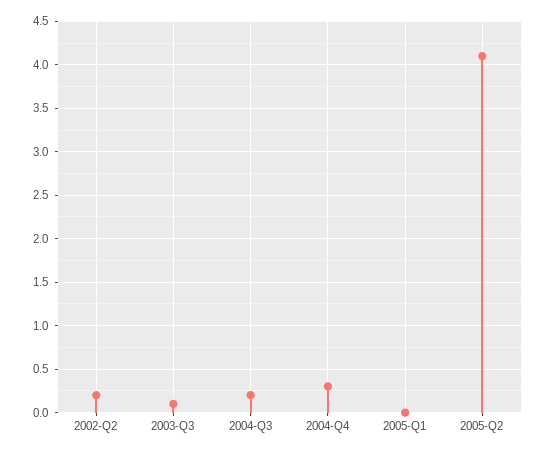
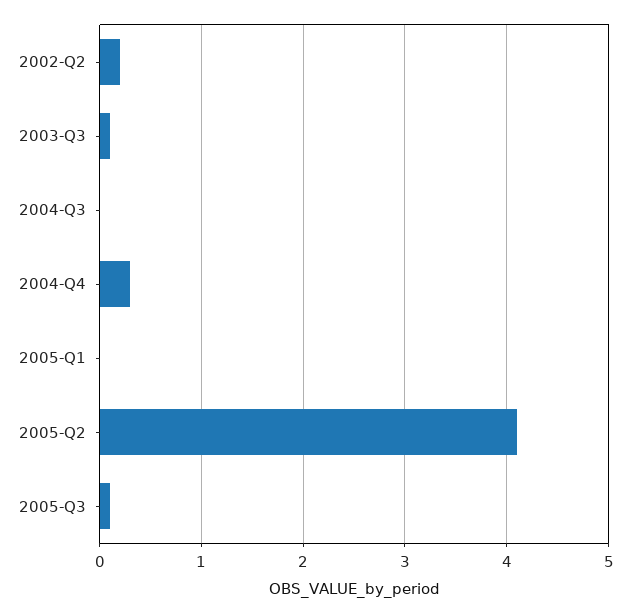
2004-Q3: 0.2 -> 0
2005-Q3: none -> 0.1

